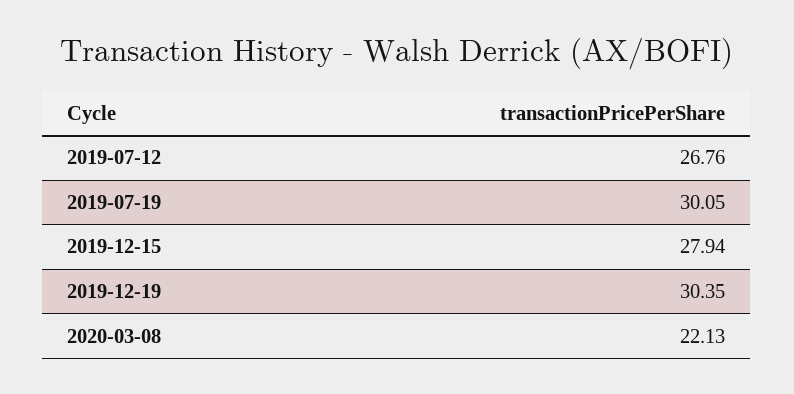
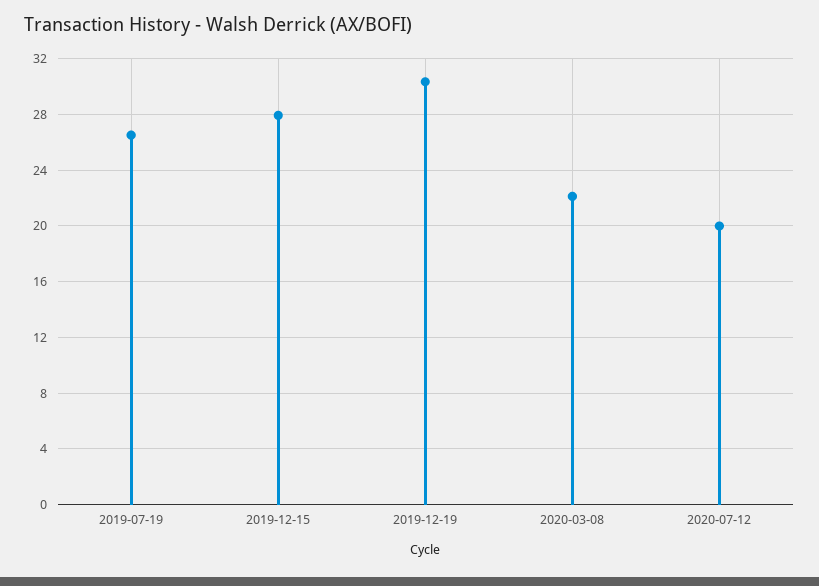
2019-07-12: 26.76 -> none
2019-07-19: 30.05 -> 26.5
2020-07-12: none -> 20

